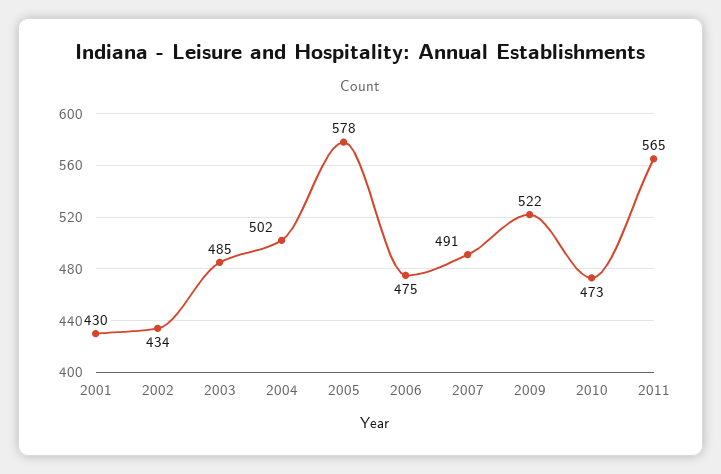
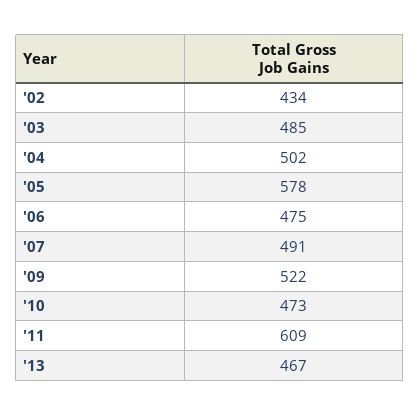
2001: 430 -> none
2011: 565 -> 609
'13: none -> 467

